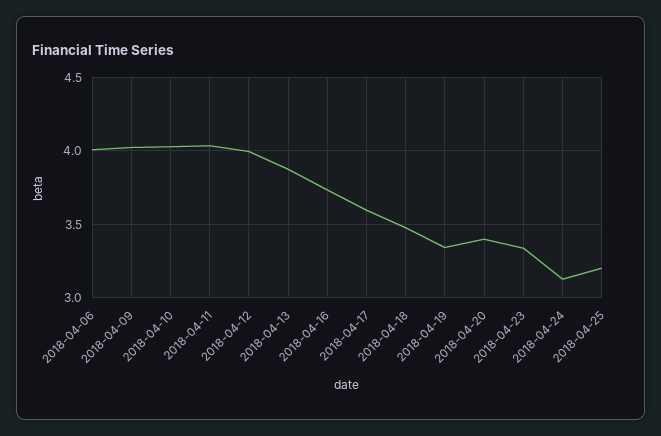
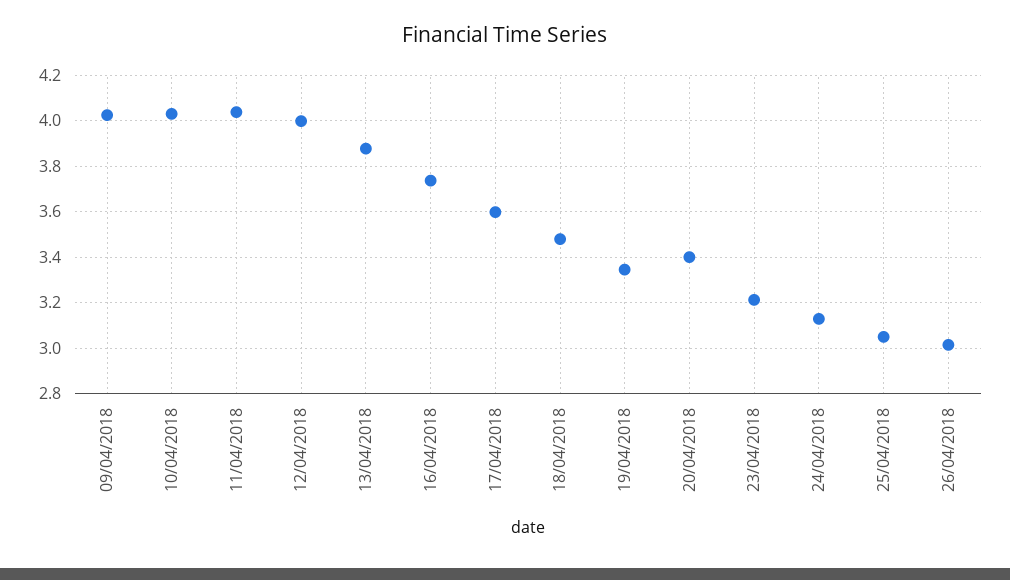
2018-04-06: 4 -> none
2018-04-23: 3.35 -> 3.2
2018-04-25: 3.2 -> 3.05
26/04/2018: none -> 3

